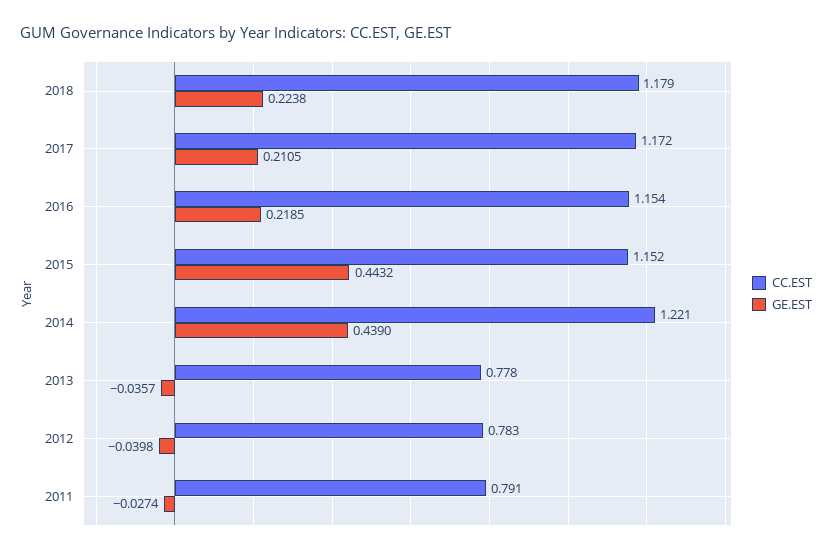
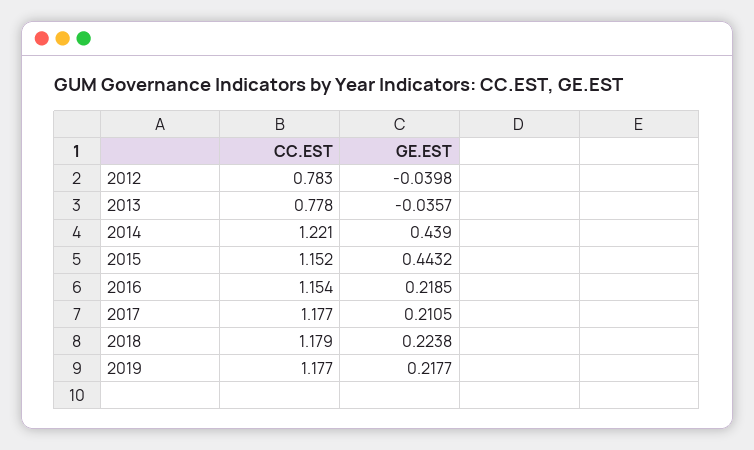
CC.EST, 2017: 1.172 -> 1.177
CC.EST, 2011: 0.791 -> none
GE.EST, 2011: -0.0274 -> none
CC.EST, 2019: none -> 1.177
GE.EST, 2019: none -> 0.2177

